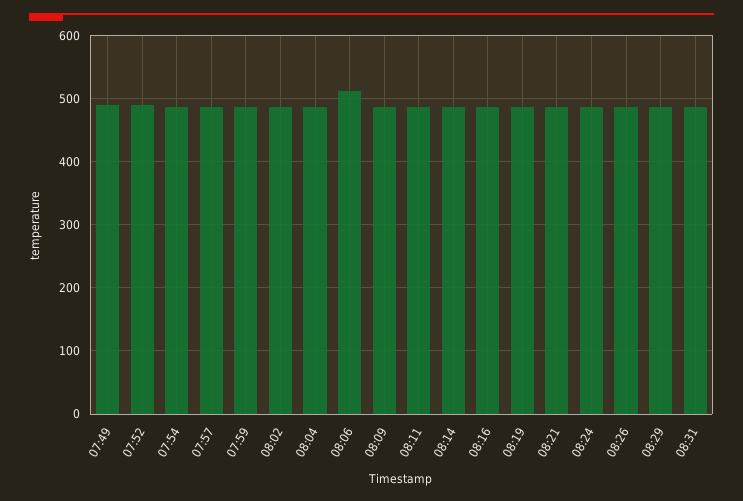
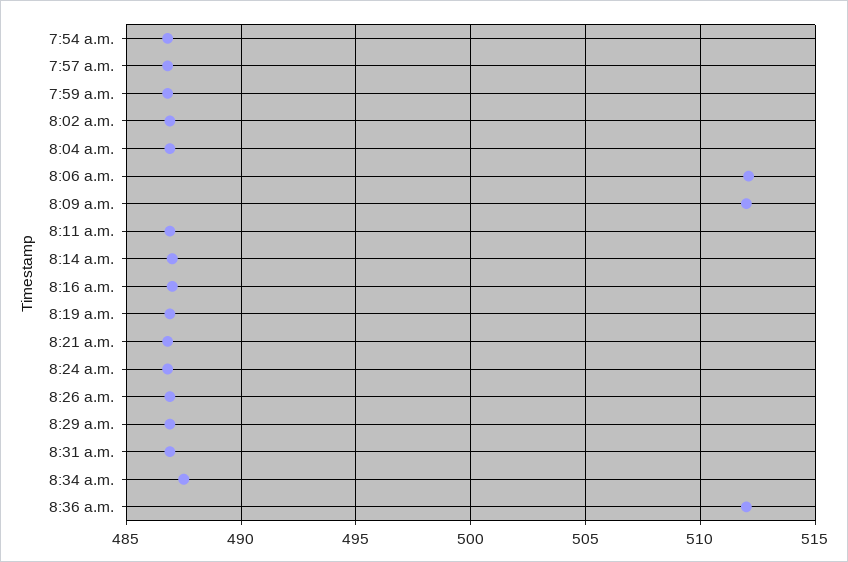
07:49: 490 -> none
07:52: 490 -> none
08:09: 490 -> 512
8:34 a.m.: none -> 487.5
8:36 a.m.: none -> 512

